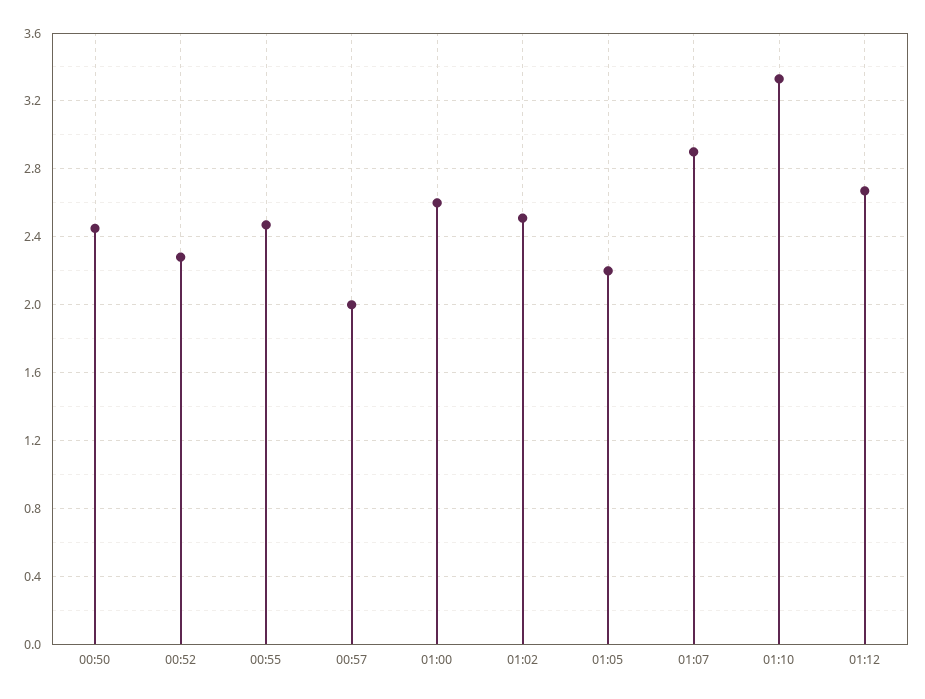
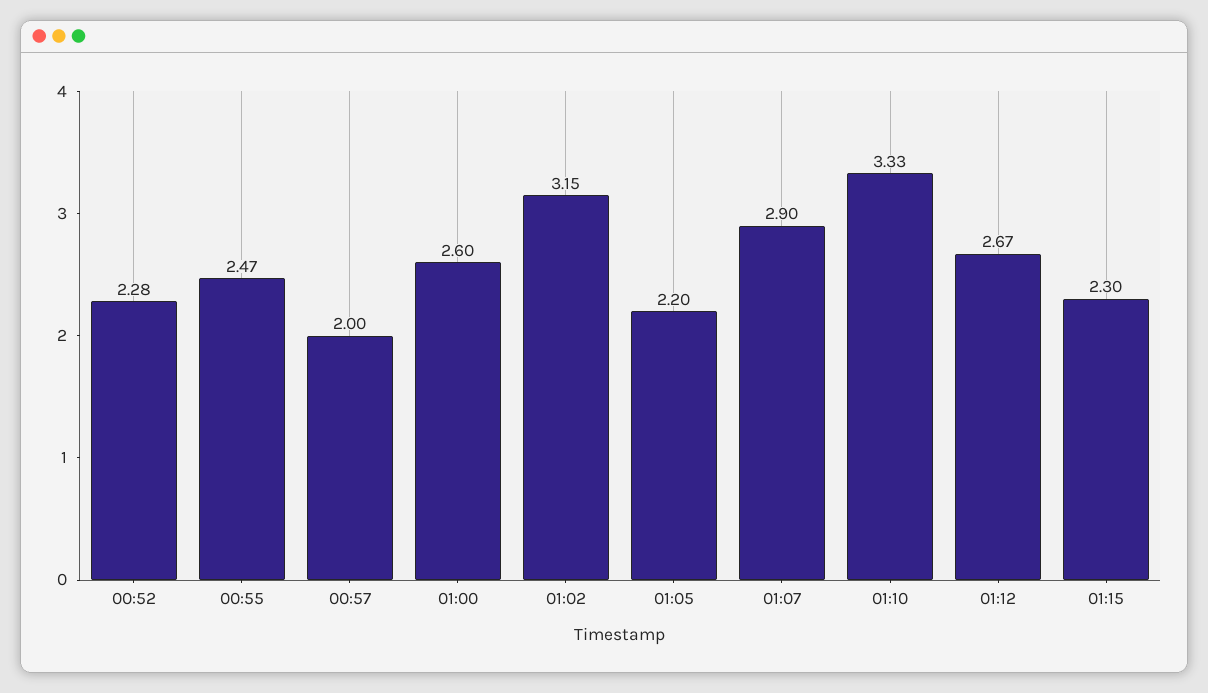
00:50: 2.45 -> none
01:02: 2.5 -> 3.15
01:15: none -> 2.3

